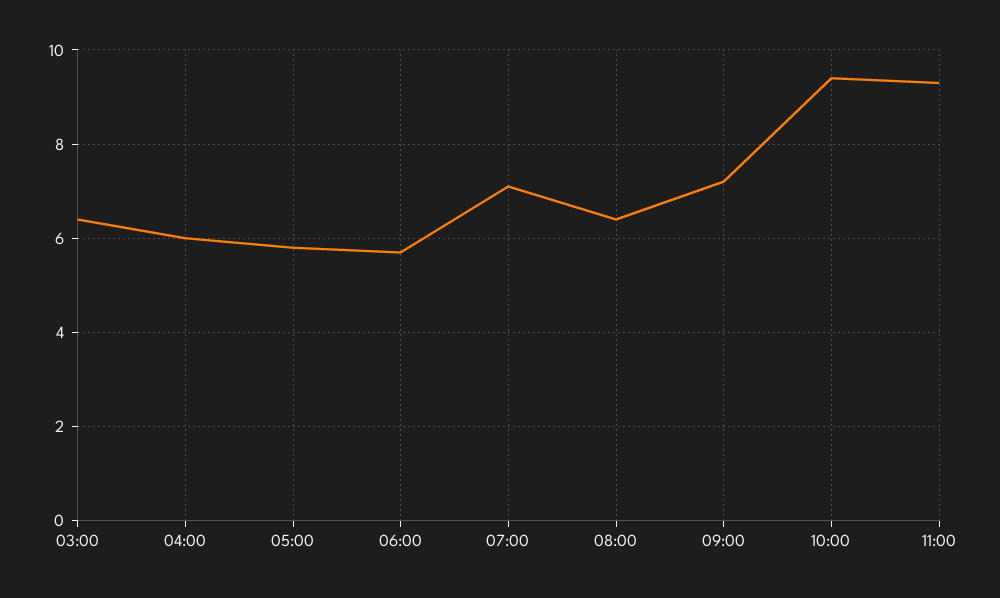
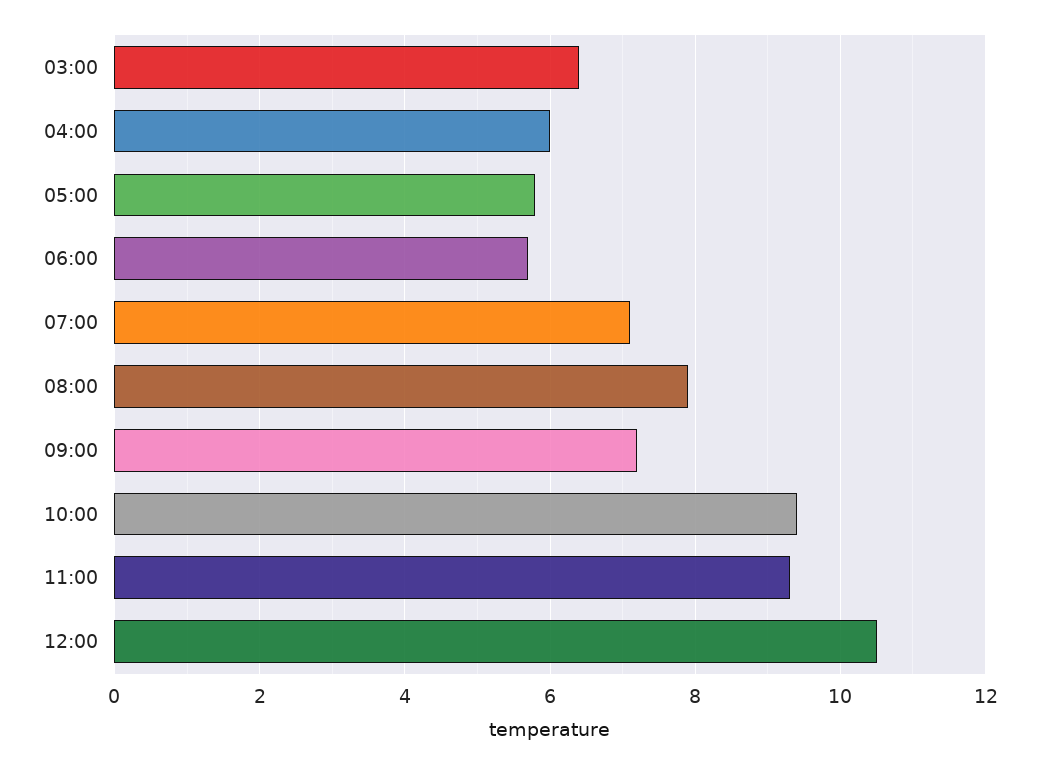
08:00: 6.5 -> 8
12:00: none -> 10.5

